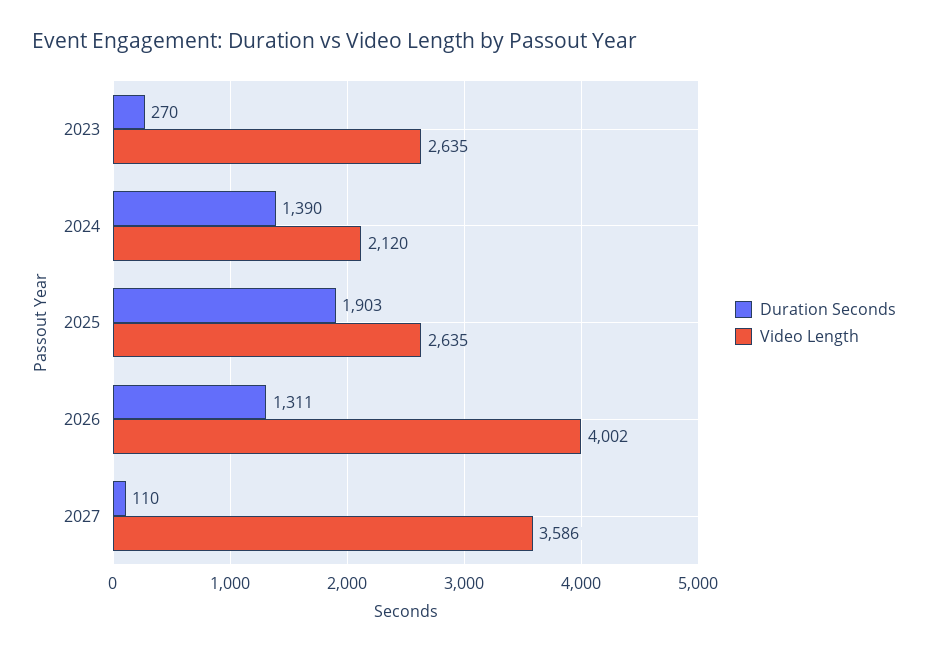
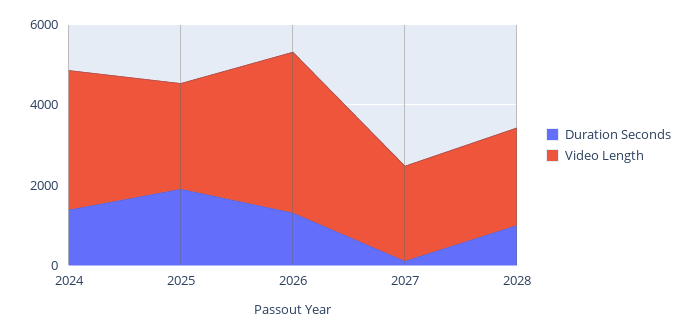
Duration Seconds, 2023: 270 -> none
Video Length, 2023: 2635 -> none
Video Length, 2024: 2120 -> 3500
Video Length, 2027: 3586 -> 2500
Duration Seconds, 2028: none -> 1000
Video Length, 2028: none -> 2500

